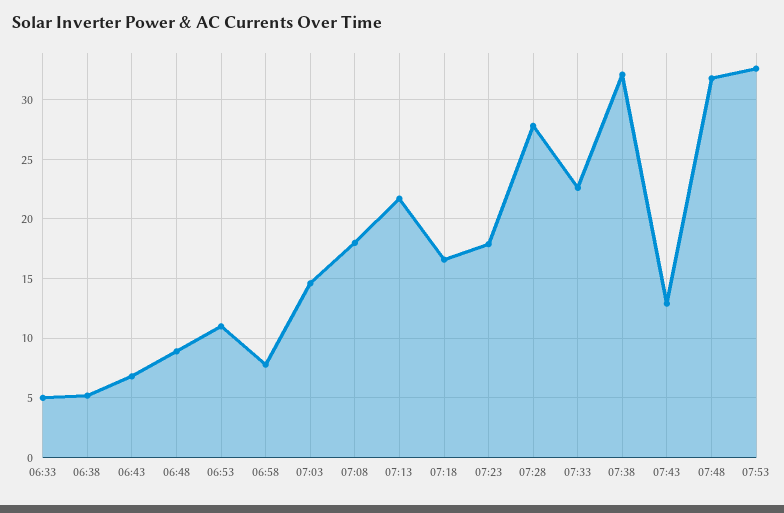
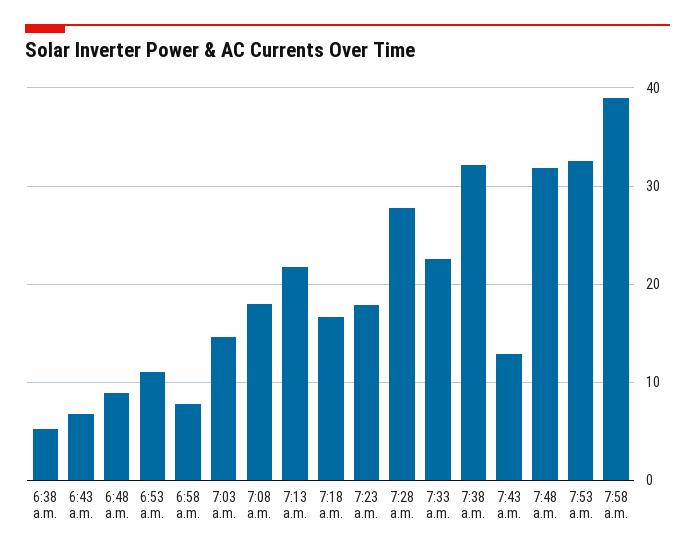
06:33: 5 -> none
7:58 a.m.: none -> 39

